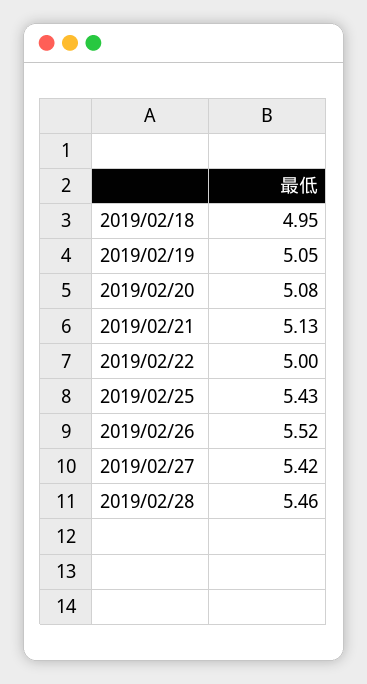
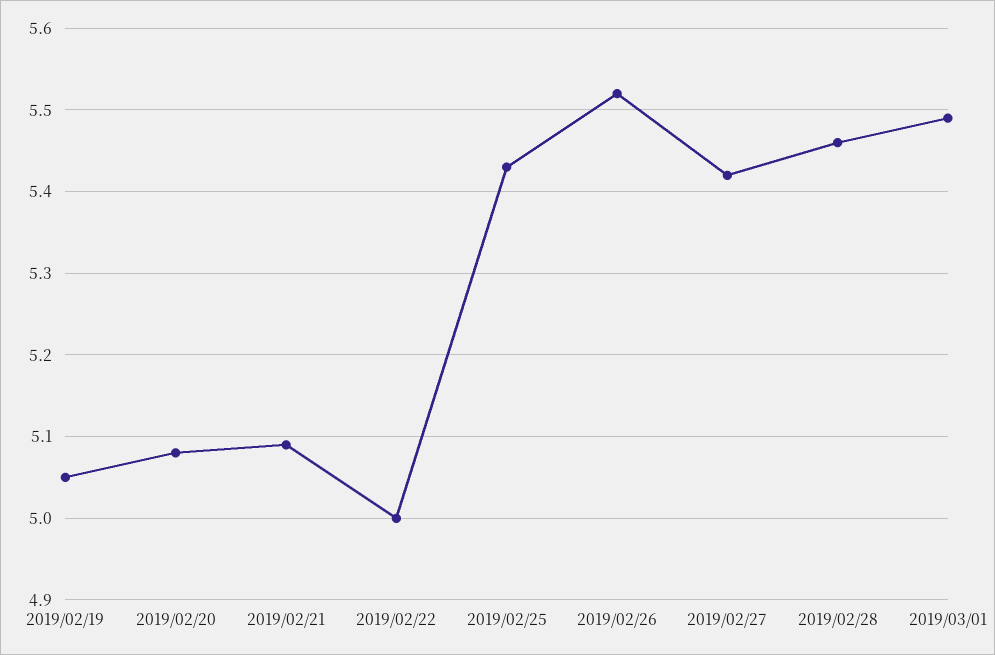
2019/02/18: 4.95 -> none
2019/02/21: 5.13 -> 5.09
2019/03/01: none -> 5.49

